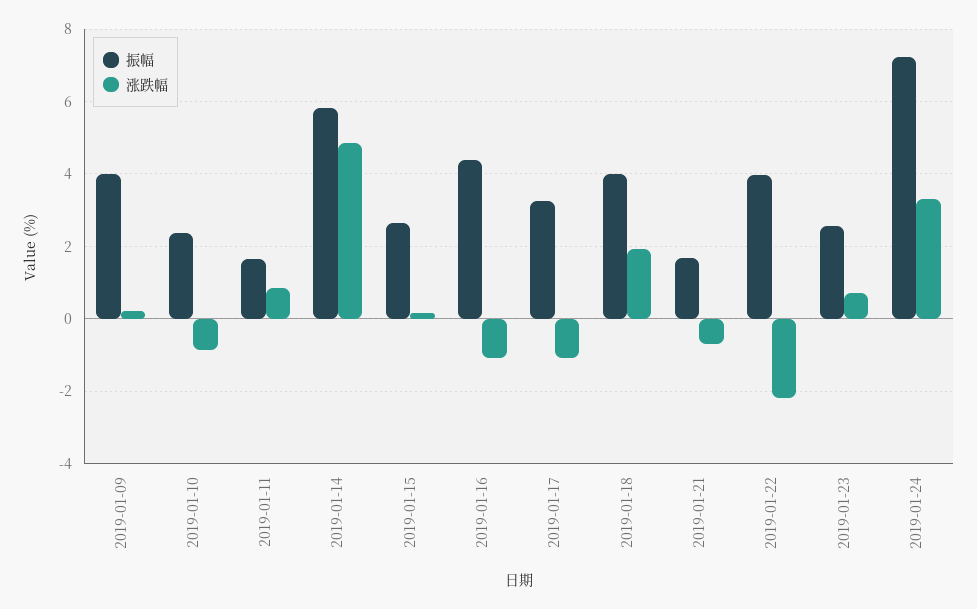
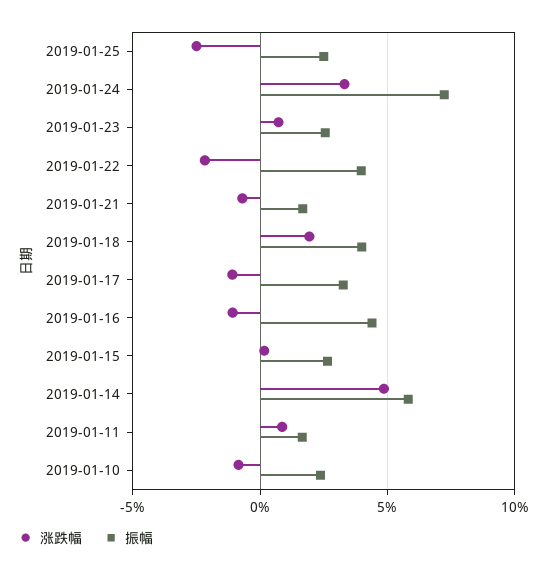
振幅, 2019-01-09: 4 -> none
涨跌幅, 2019-01-09: 0.2 -> none
涨跌幅, 2019-01-25: none -> -2.5
振幅, 2019-01-25: none -> 2.5

